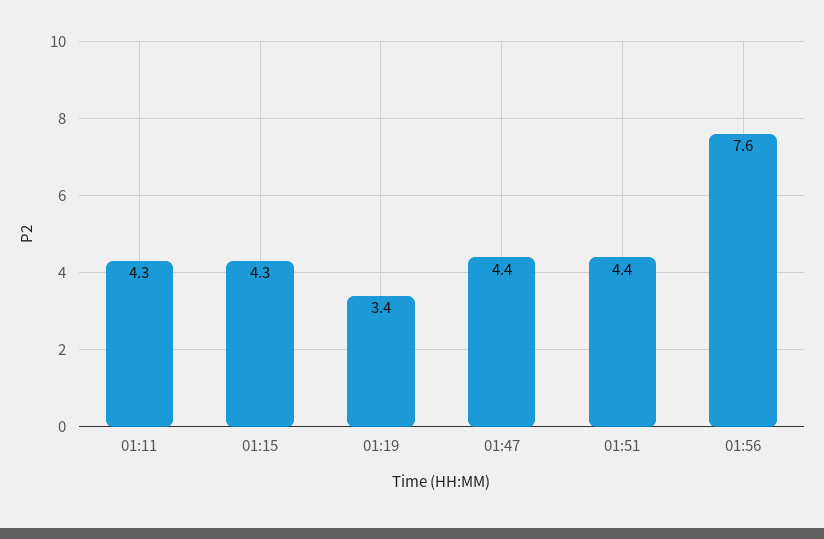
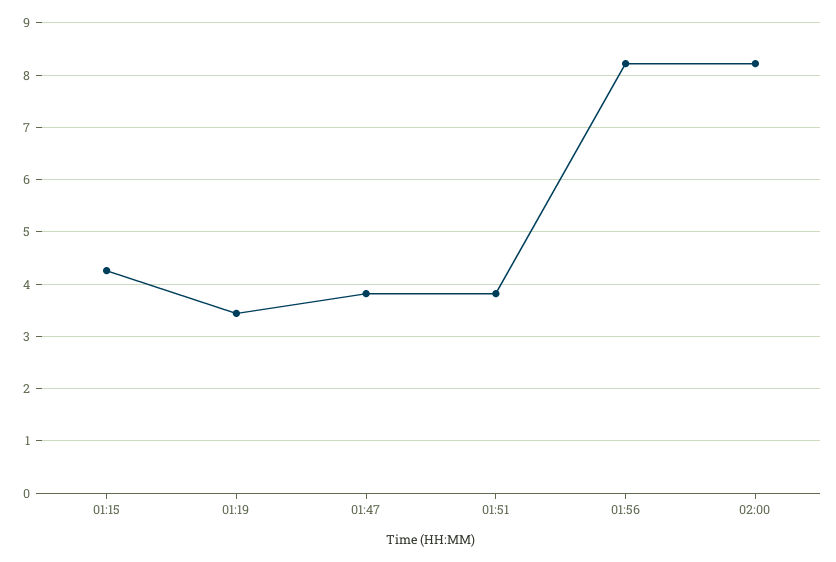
01:11: 4.3 -> none
01:47: 4.4 -> 3.8
01:51: 4.4 -> 3.8
01:56: 7.6 -> 8.2
02:00: none -> 8.2

